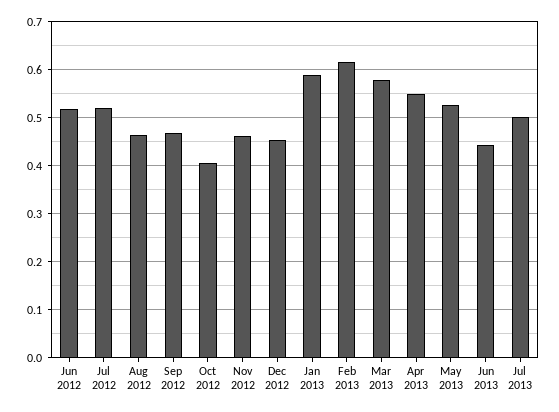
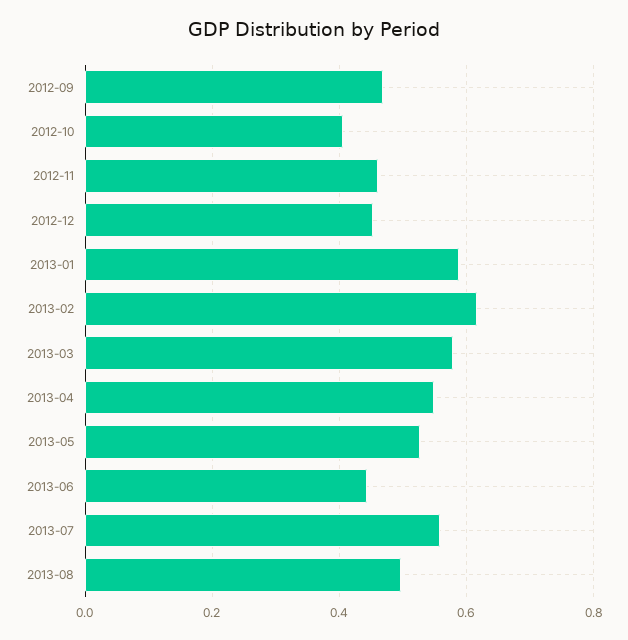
Jun 2012: 0.52 -> none
Jul 2012: 0.52 -> none
Aug 2012: 0.46 -> none
Jul 2013: 0.5 -> 0.56
2013-08: none -> 0.5

